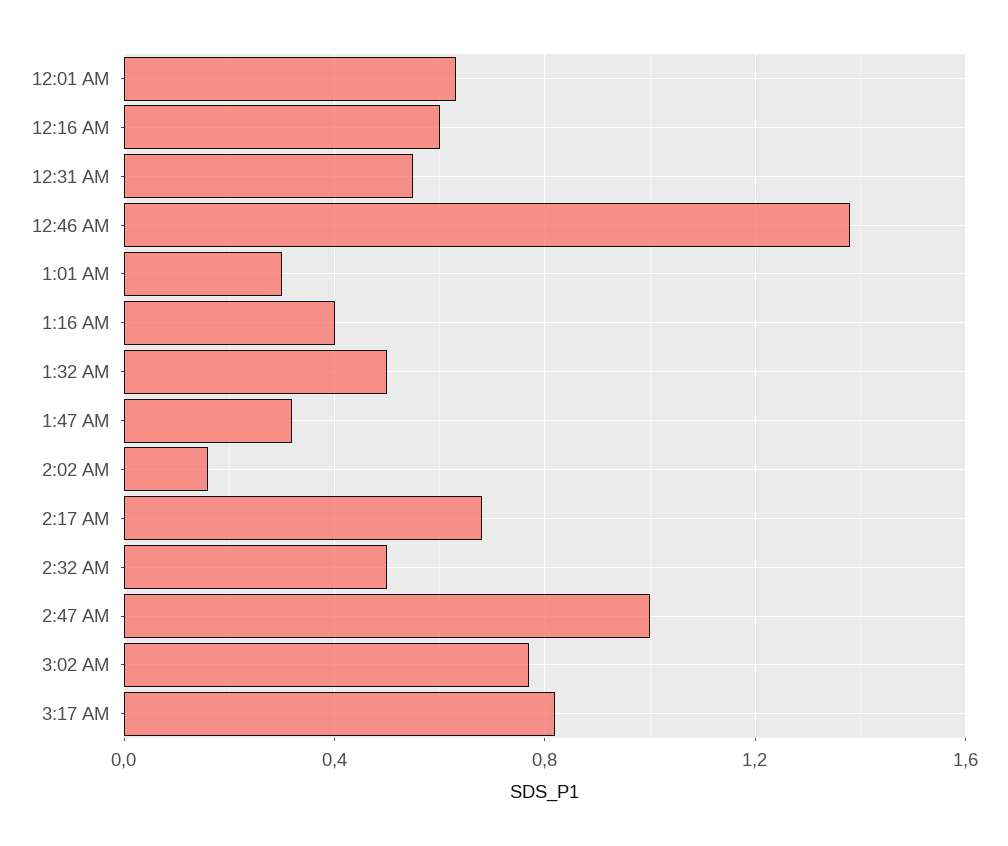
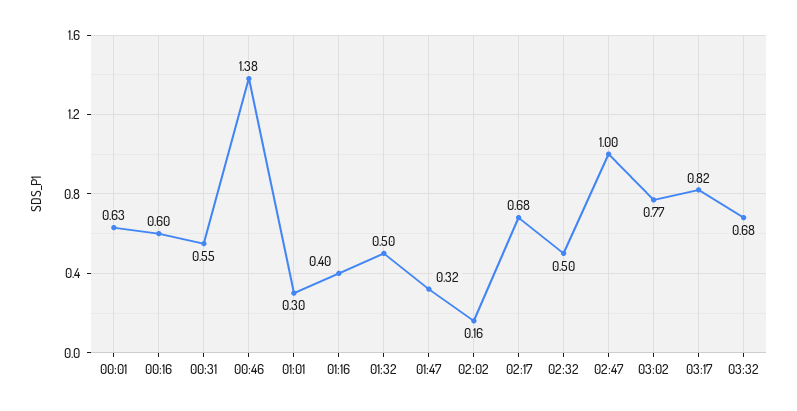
03:32: none -> 0.68

